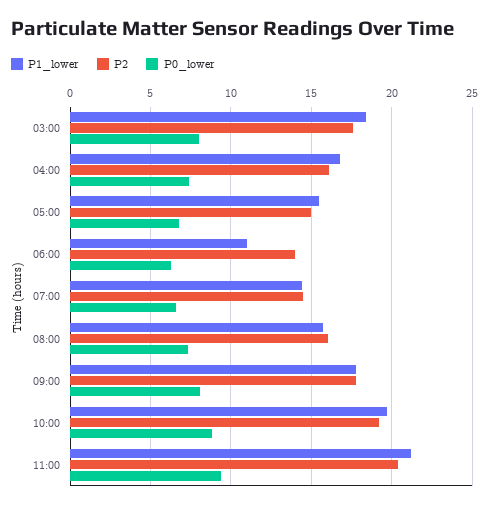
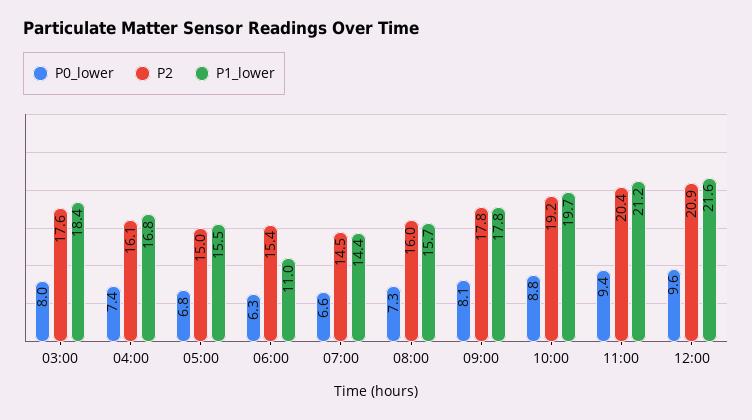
P2, 06:00: 14 -> 15.4
P0_lower, 12:00: none -> 9.6
P2, 12:00: none -> 20.9
P1_lower, 12:00: none -> 21.6

